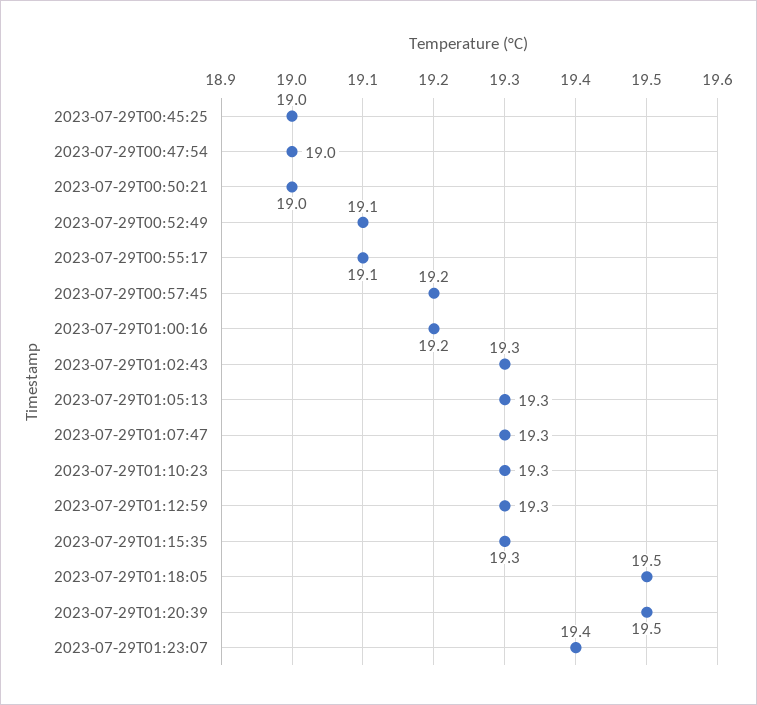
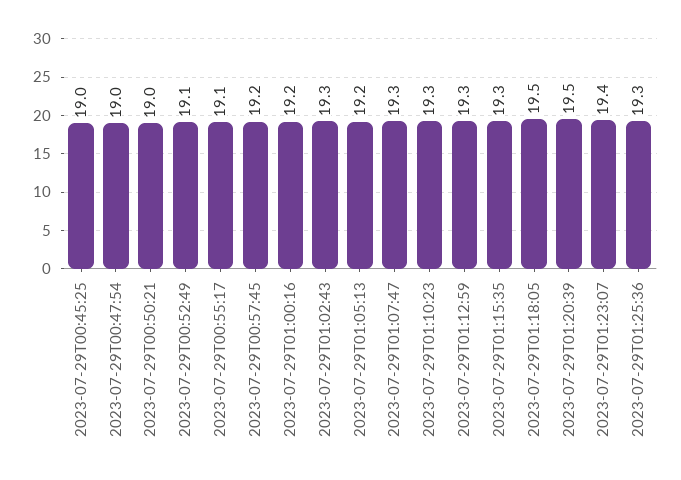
2023-07-29T01:05:13: 19.3 -> 19.2
2023-07-29T01:25:36: none -> 19.3

